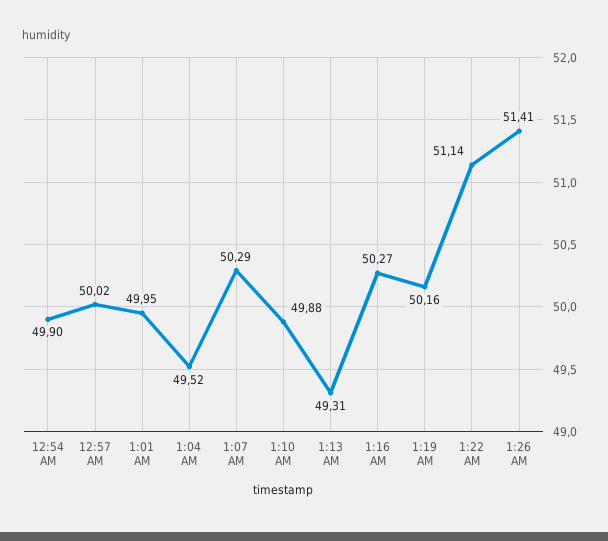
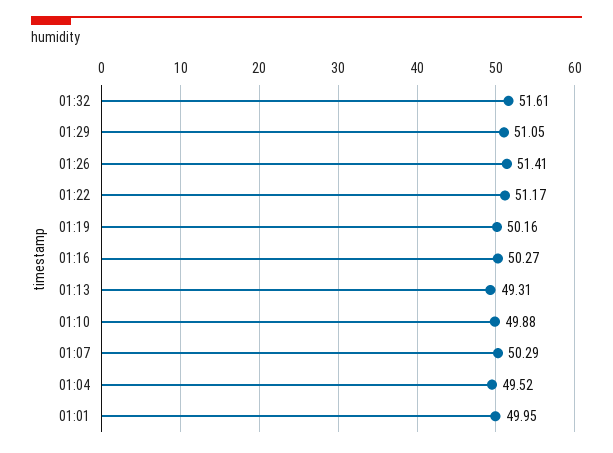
12:54 AM: 49.9 -> none
12:57 AM: 50.02 -> none
1:22 AM: 51.14 -> 51.17
01:32: none -> 51.61
01:29: none -> 51.05

